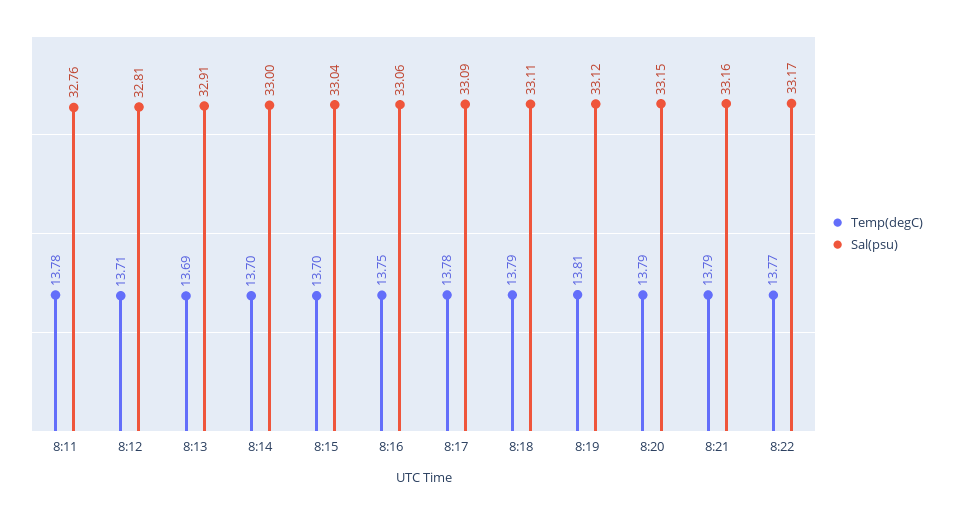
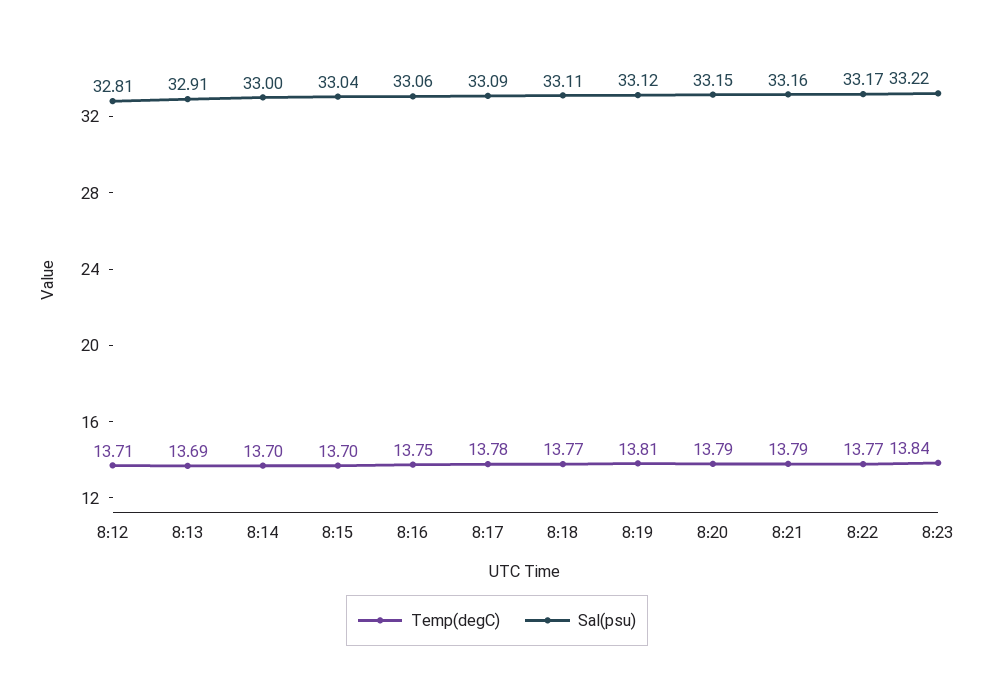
Temp(degC), 8:11: 13.78 -> none
Sal(psu), 8:11: 32.76 -> none
Temp(degC), 8:18: 13.79 -> 13.77
Temp(degC), 8:23: none -> 13.84
Sal(psu), 8:23: none -> 33.22

